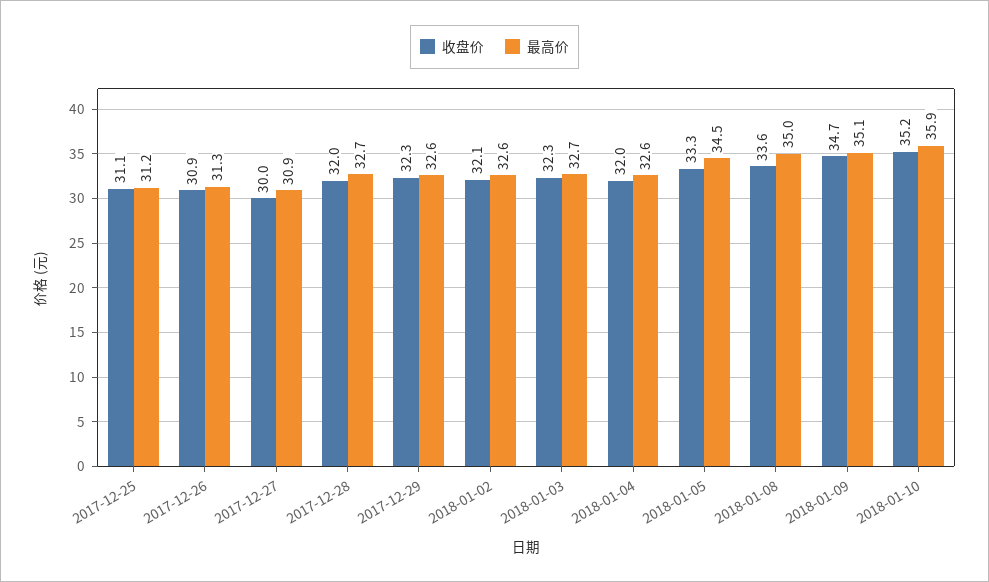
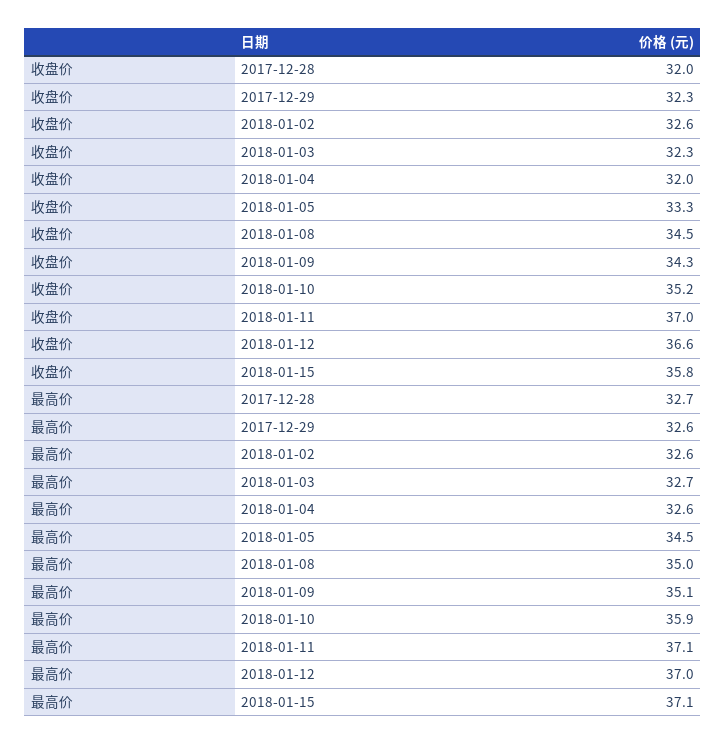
收盘价, 2017-12-25: 31.1 -> none
最高价, 2017-12-25: 31.2 -> none
收盘价, 2017-12-26: 30.9 -> none
最高价, 2017-12-26: 31.3 -> none
收盘价, 2017-12-27: 30 -> none
最高价, 2017-12-27: 30.9 -> none
收盘价, 2018-01-02: 32.1 -> 32.6
收盘价, 2018-01-08: 33.6 -> 34.5
收盘价, 2018-01-09: 34.7 -> 34.3
收盘价, 2018-01-11: none -> 37
收盘价, 2018-01-12: none -> 36.6
收盘价, 2018-01-15: none -> 35.8
最高价, 2018-01-11: none -> 37.1
最高价, 2018-01-12: none -> 37
最高价, 2018-01-15: none -> 37.1

